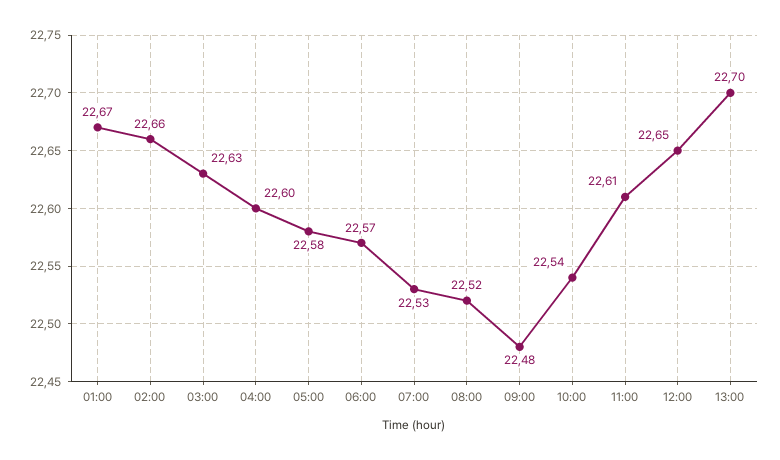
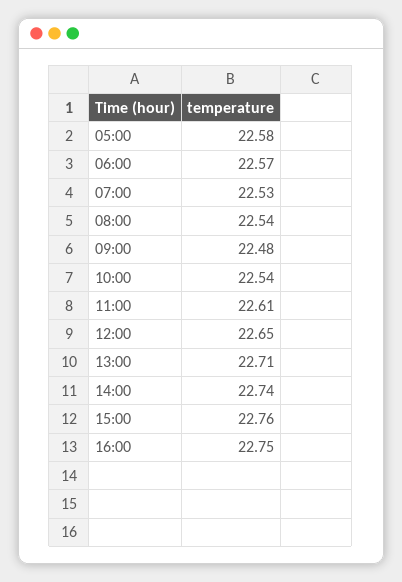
01:00: 22.67 -> none
02:00: 22.66 -> none
03:00: 22.63 -> none
04:00: 22.6 -> none
08:00: 22.52 -> 22.54
13:00: 22.7 -> 22.71
14:00: none -> 22.74
15:00: none -> 22.76
16:00: none -> 22.75

